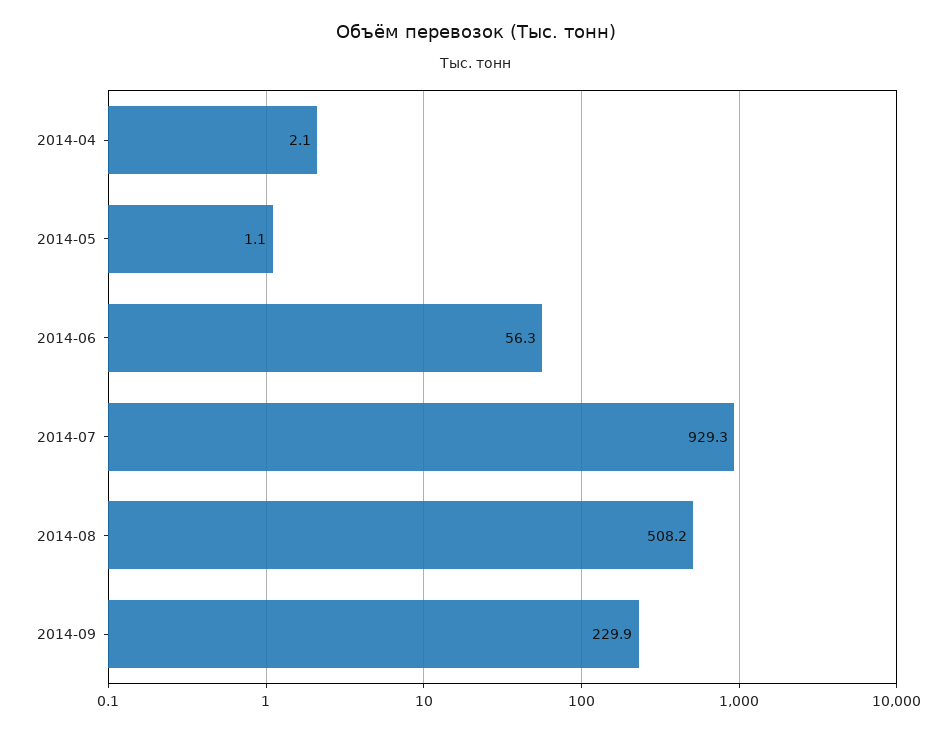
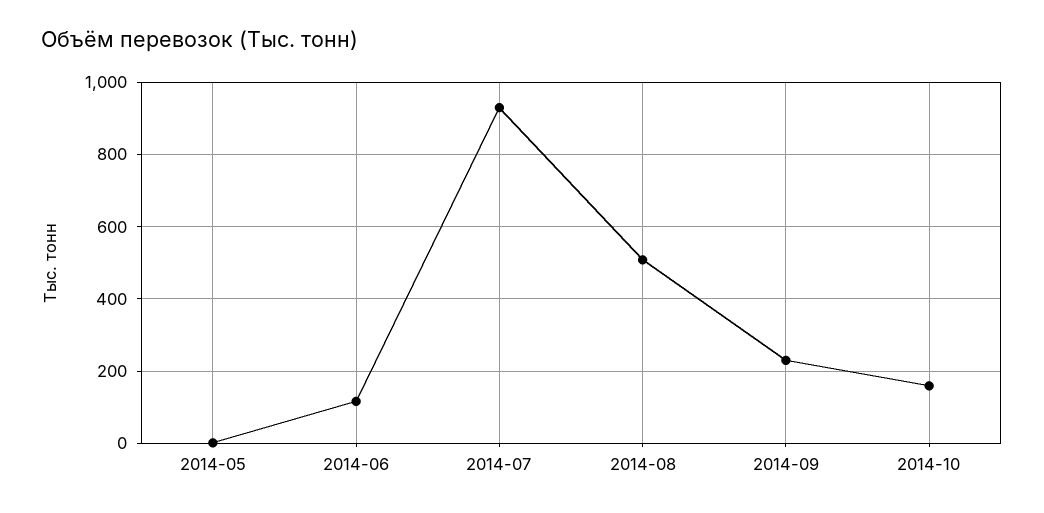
2014-04: 2.1 -> none
2014-06: 56.3 -> 120
2014-10: none -> 160

